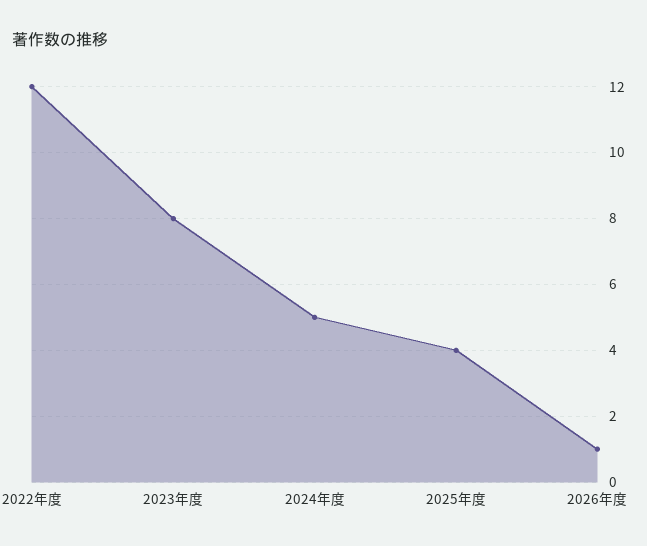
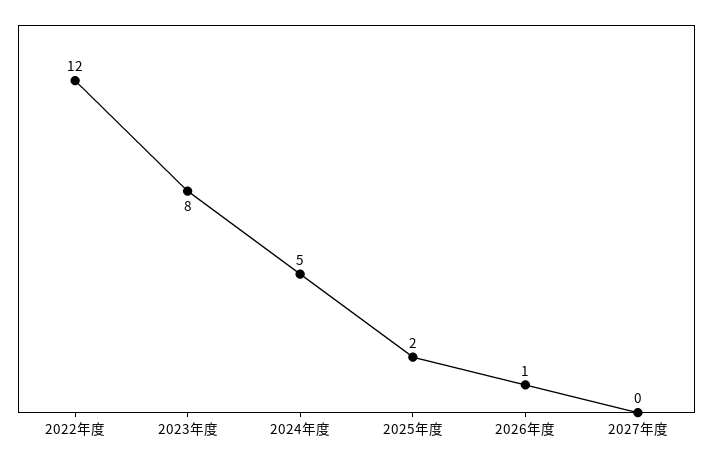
2025年度: 4 -> 2
2027年度: none -> 0

